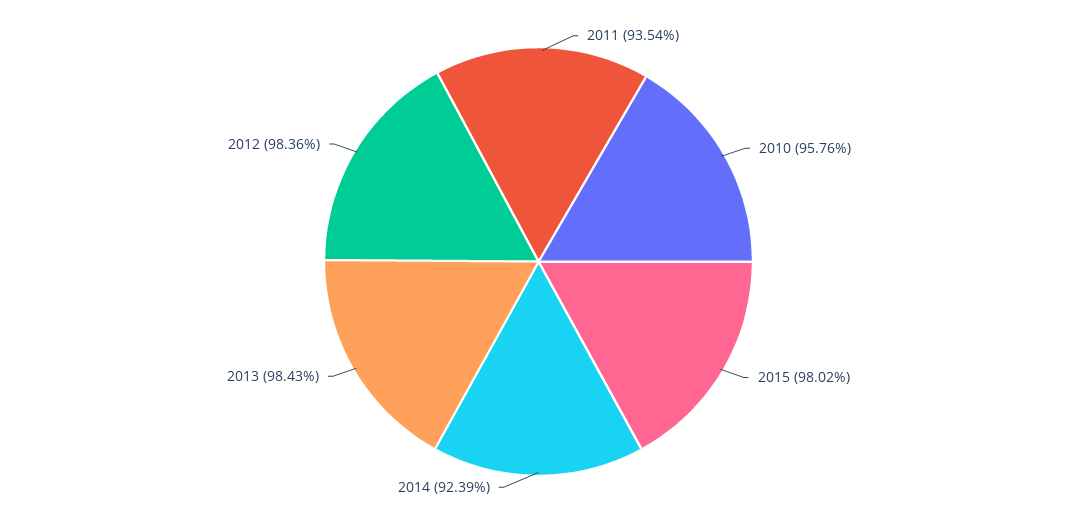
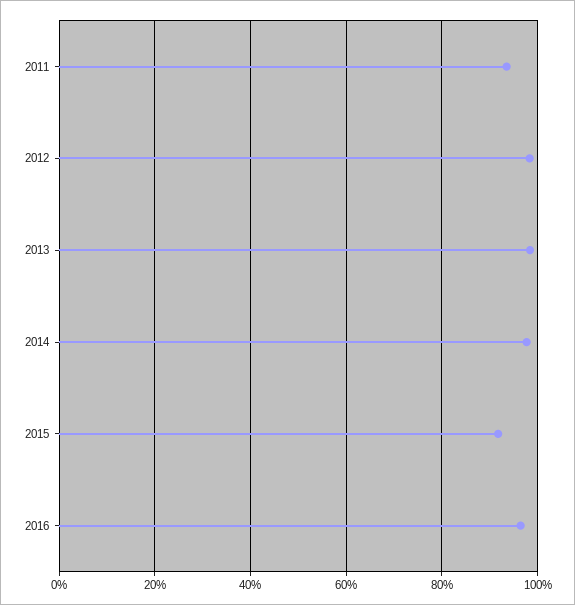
2010: 95.76 -> none
2015: 98.02 -> 92
2014: 92.39 -> 98
2016: none -> 96

